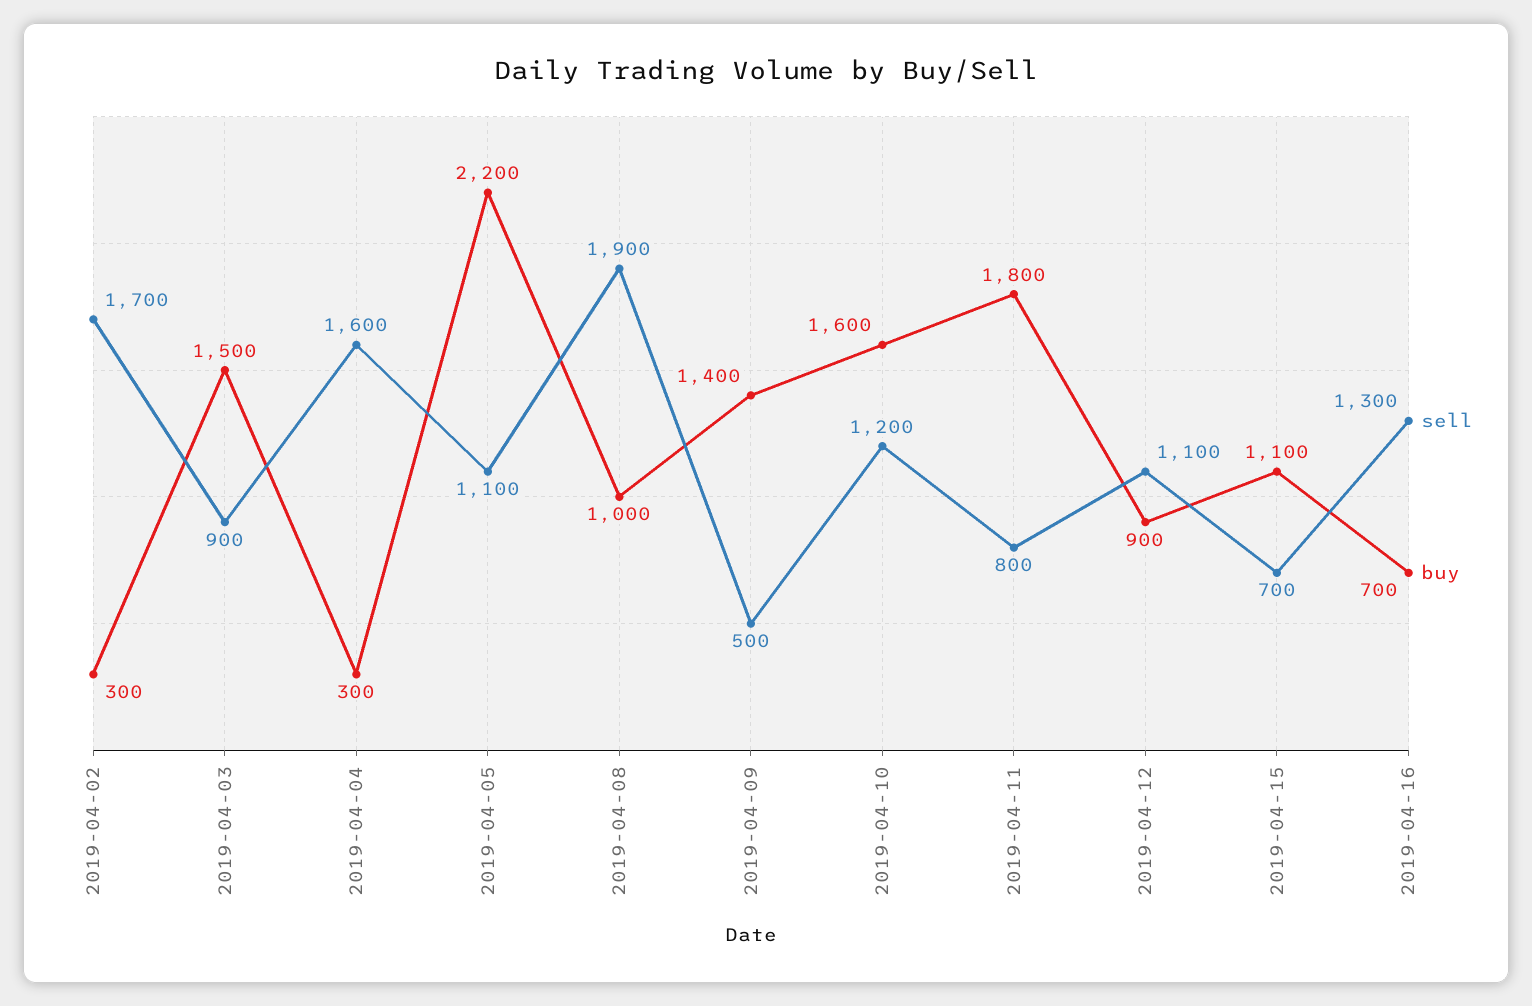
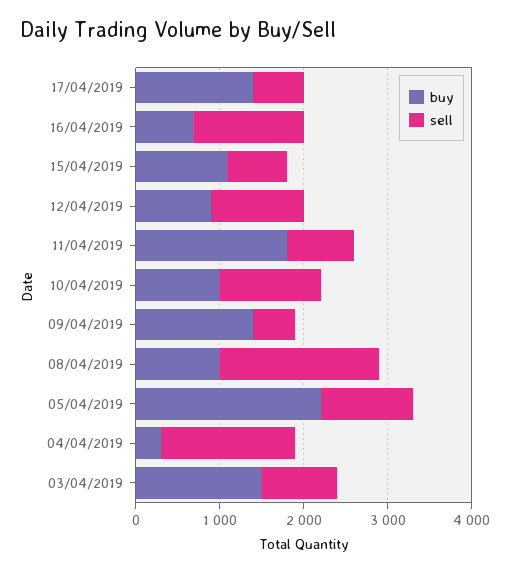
sell, 2019-04-02: 1700 -> none
buy, 2019-04-02: 300 -> none
buy, 2019-04-10: 1600 -> 1000
buy, 17/04/2019: none -> 1400
sell, 17/04/2019: none -> 600

